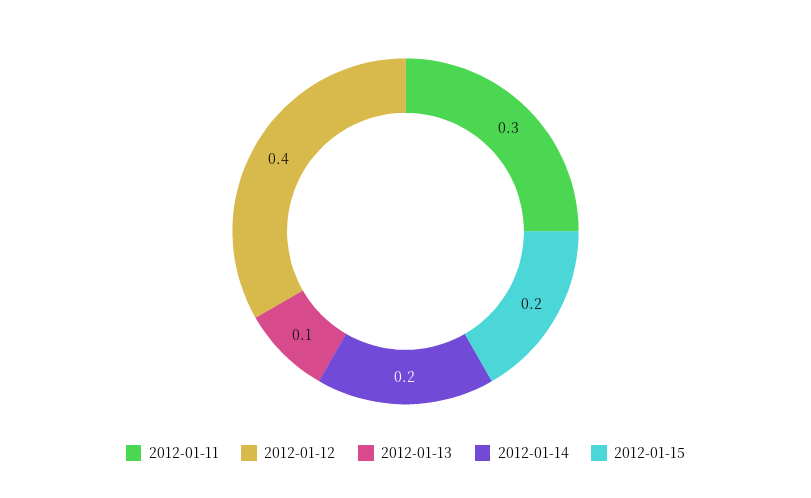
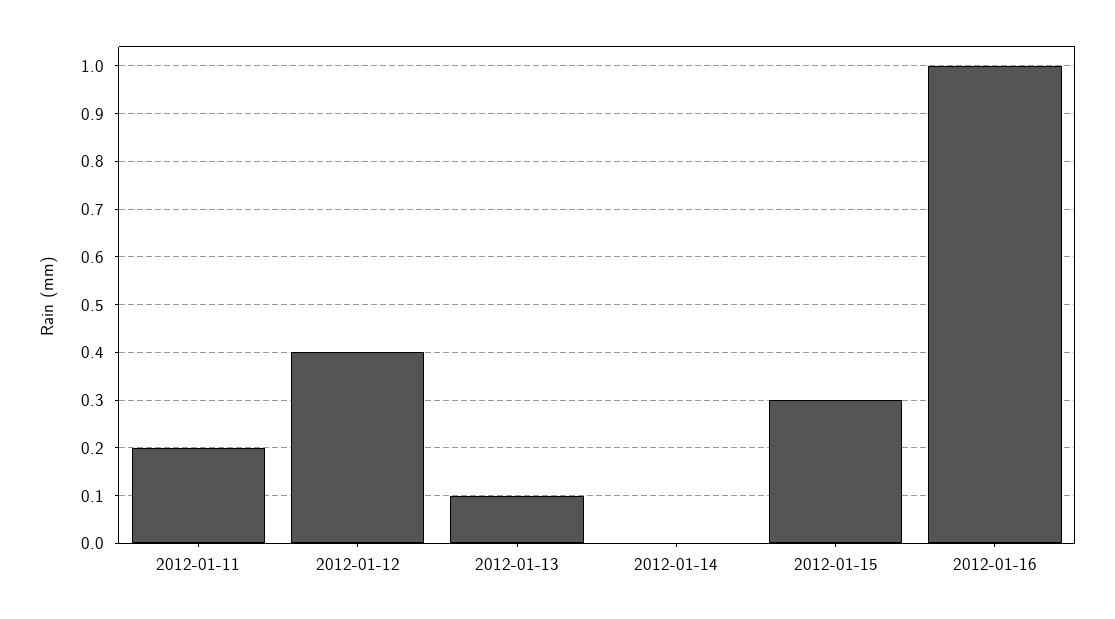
2012-01-11: 0.3 -> 0.2
2012-01-14: 0.2 -> 0
2012-01-15: 0.2 -> 0.3
2012-01-16: none -> 1

